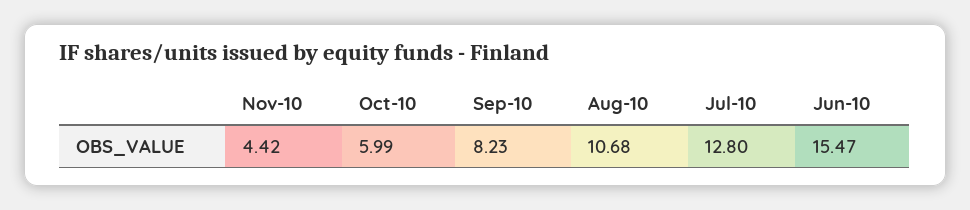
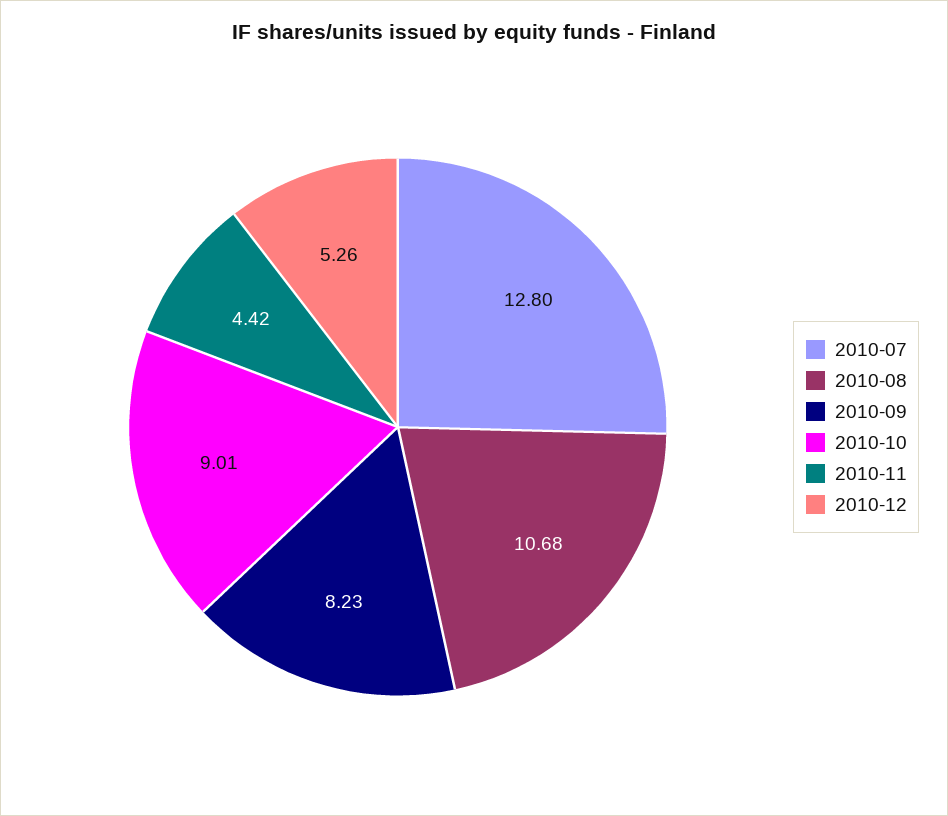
Oct-10: 5.99 -> 9.01
Jun-10: 15.47 -> none
2010-12: none -> 5.26

